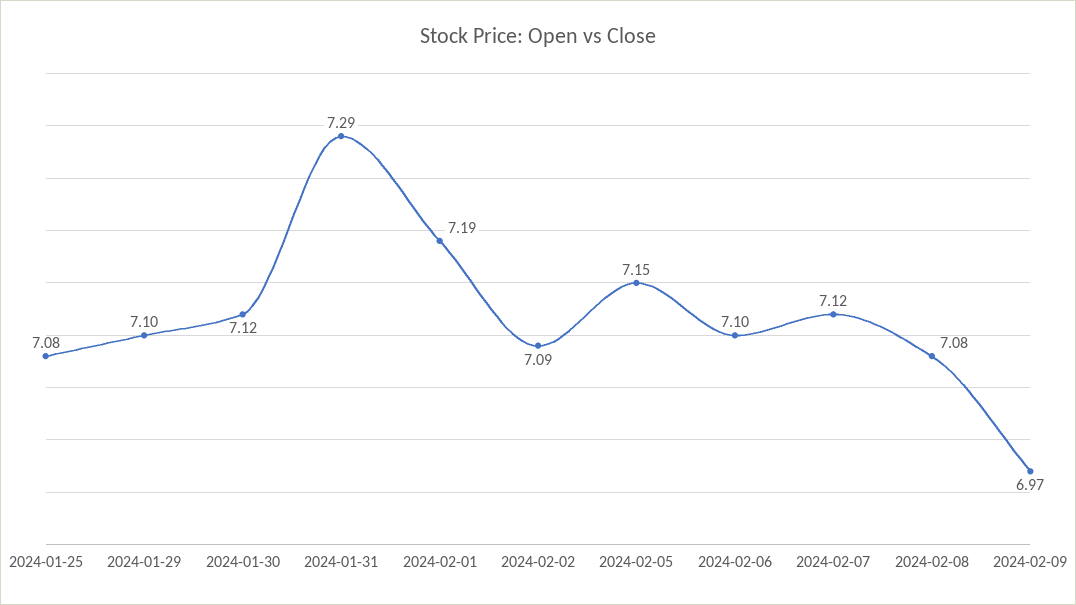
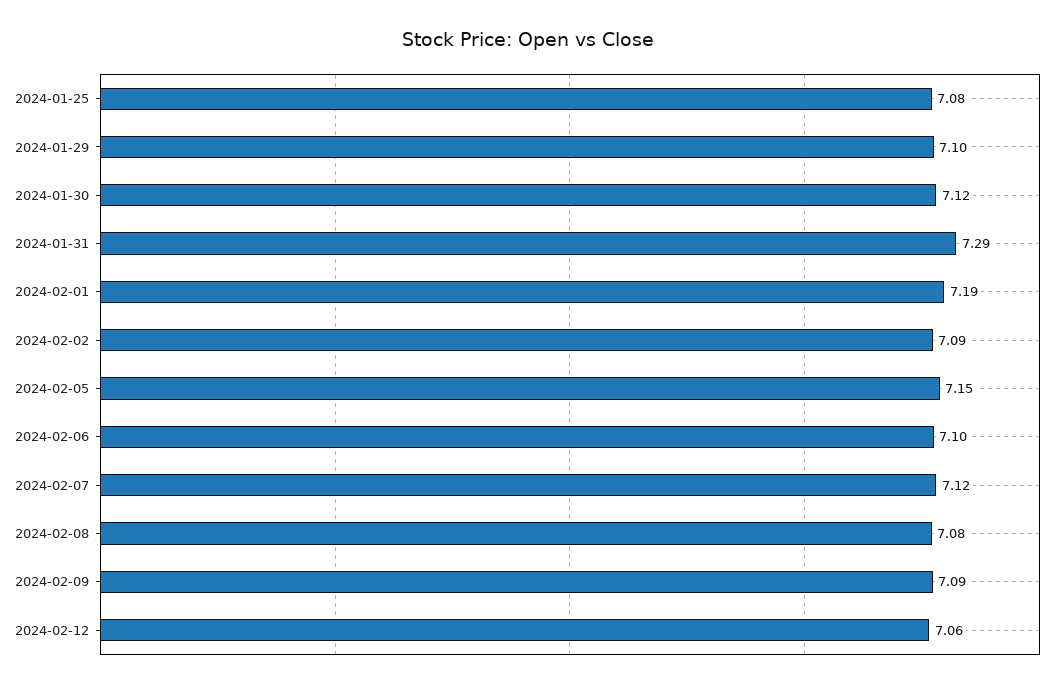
2024-02-09: 6.97 -> 7.09
2024-02-12: none -> 7.06

